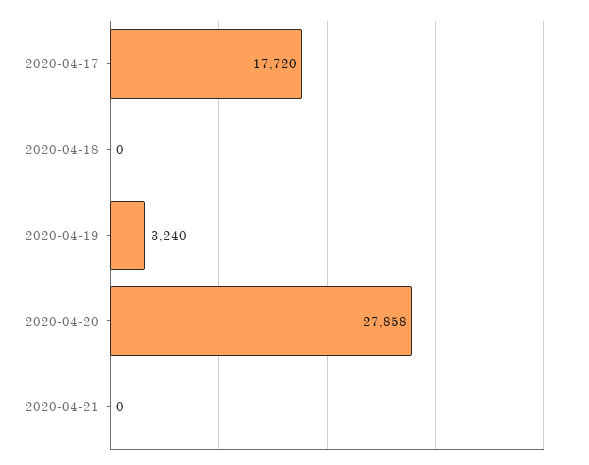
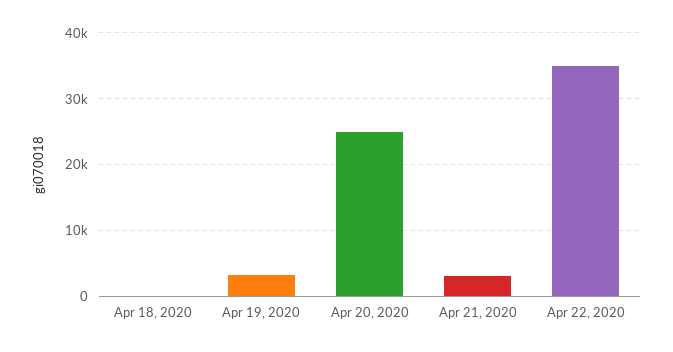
2020-04-17: 17720 -> none
2020-04-20: 27858 -> 25000
2020-04-21: 0 -> 3000
Apr 22, 2020: none -> 35000

